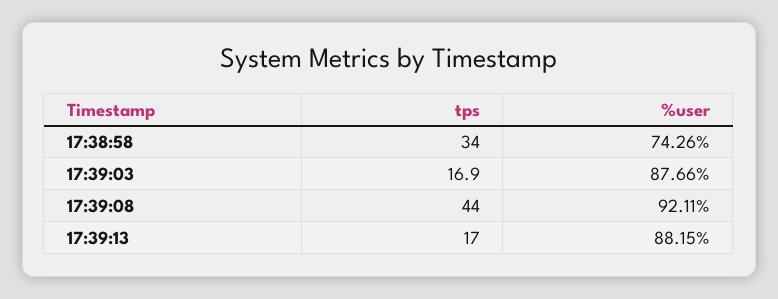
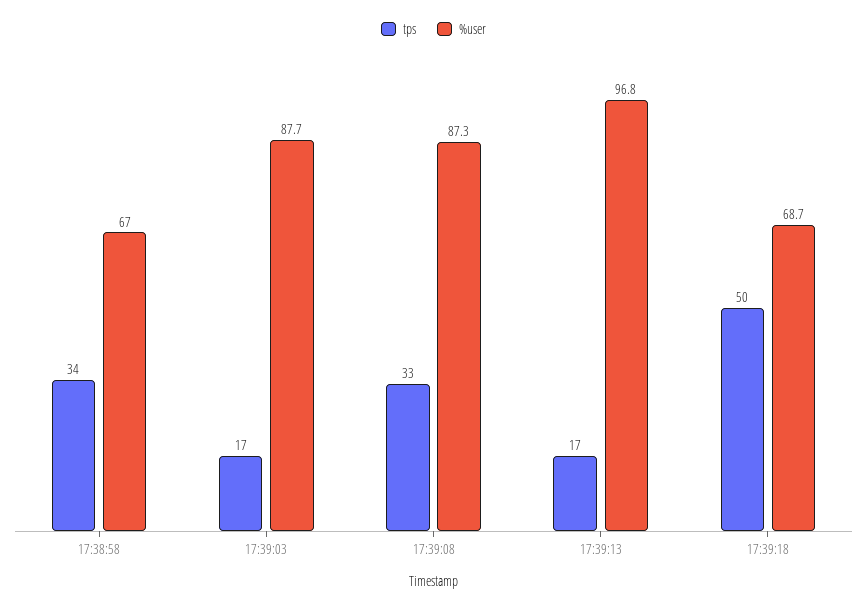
%user, 17:38:58: 74.26 -> 67
tps, 17:39:08: 44 -> 33
%user, 17:39:08: 92.11 -> 87.3
%user, 17:39:13: 88.15 -> 96.8
tps, 17:39:18: none -> 50
%user, 17:39:18: none -> 68.7

